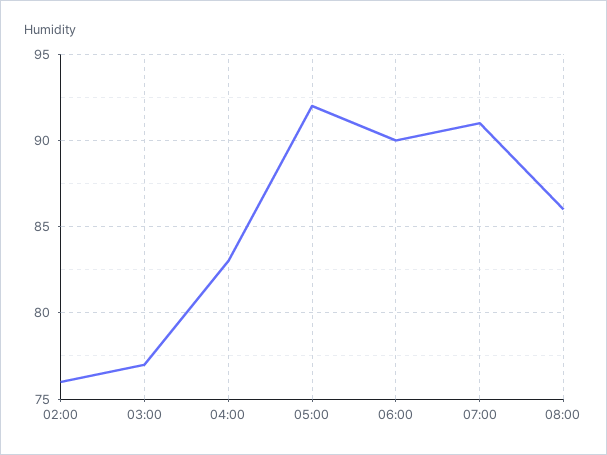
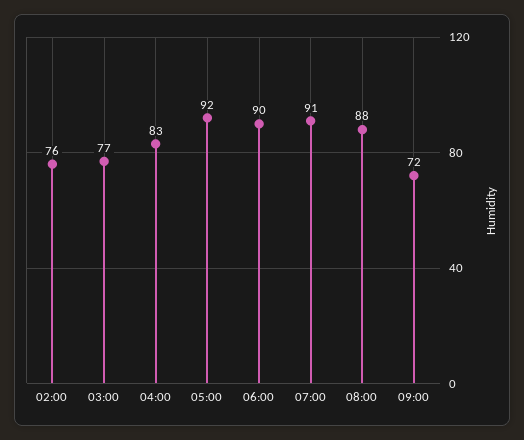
08:00: 86 -> 88
09:00: none -> 72

